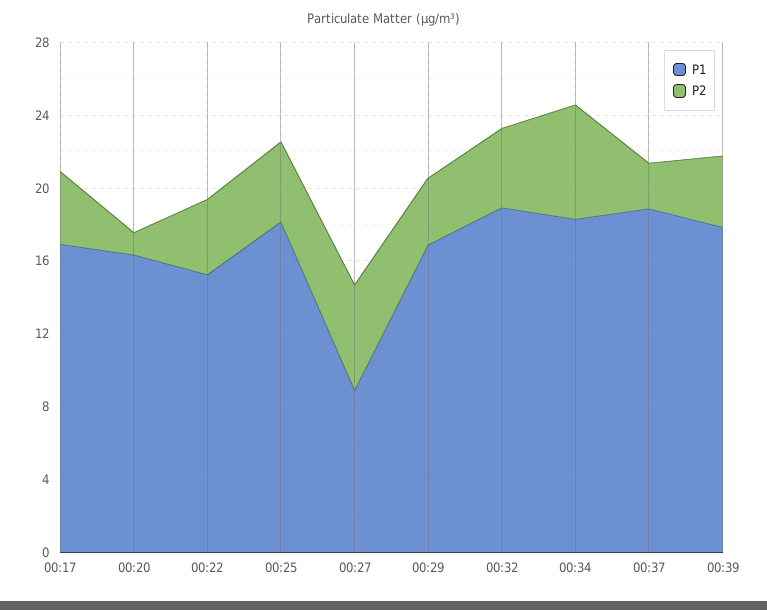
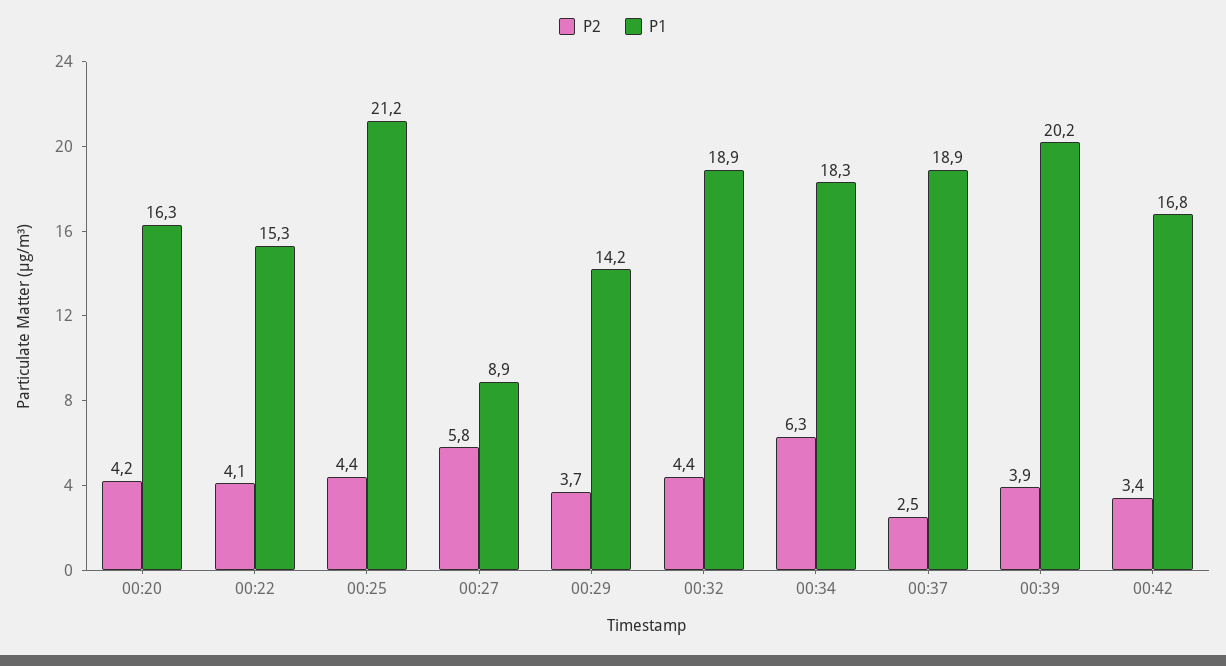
P1, 00:17: 17 -> none
P2, 00:17: 4 -> none
P2, 00:20: 1 -> 4.2
P1, 00:25: 18 -> 21.2
P1, 00:29: 17 -> 14.2
P1, 00:39: 18 -> 20.2
P2, 00:42: none -> 3.4
P1, 00:42: none -> 16.8

